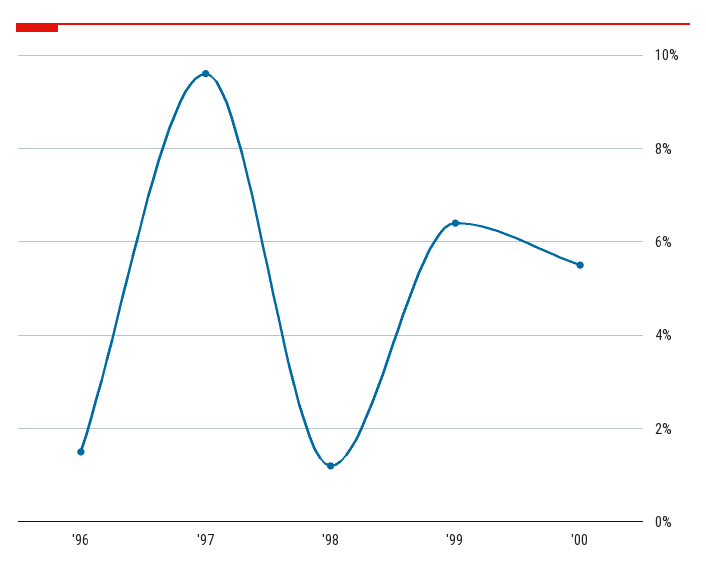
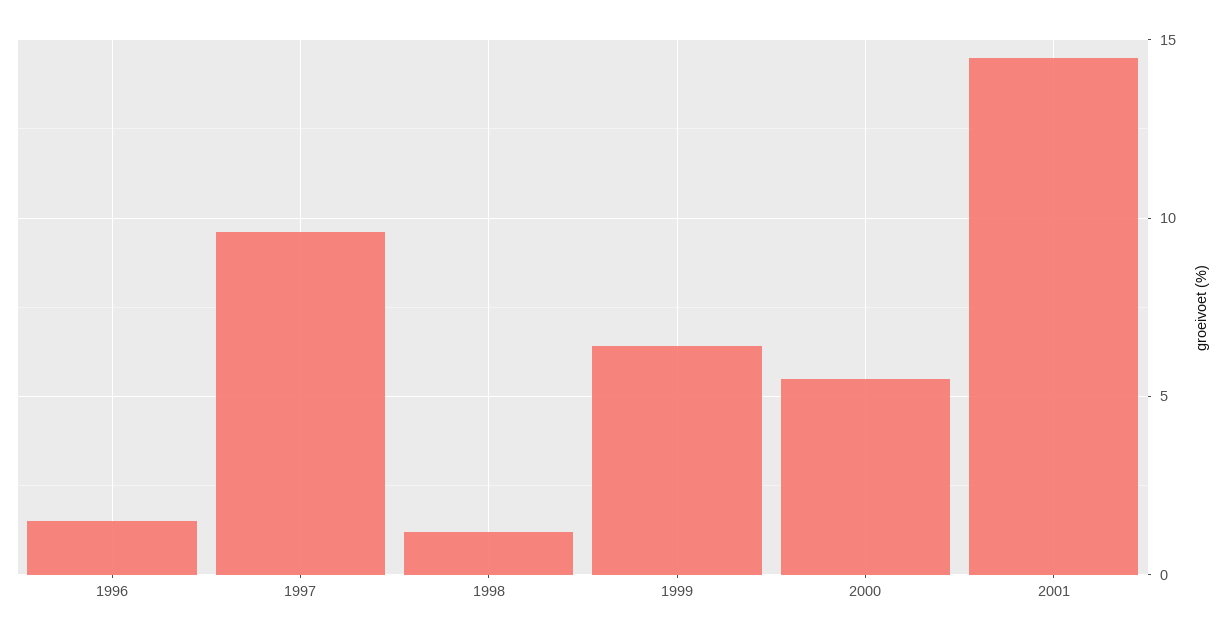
2001: none -> 14.5

